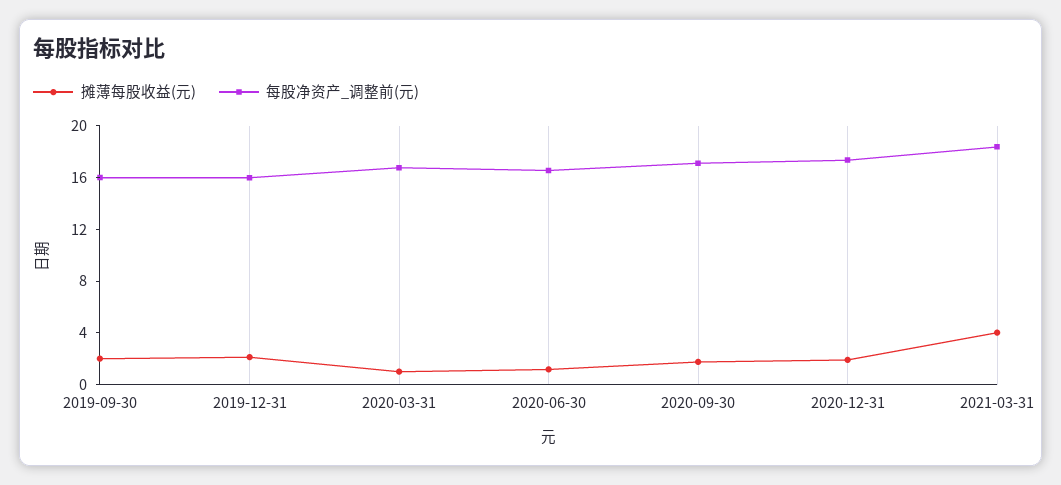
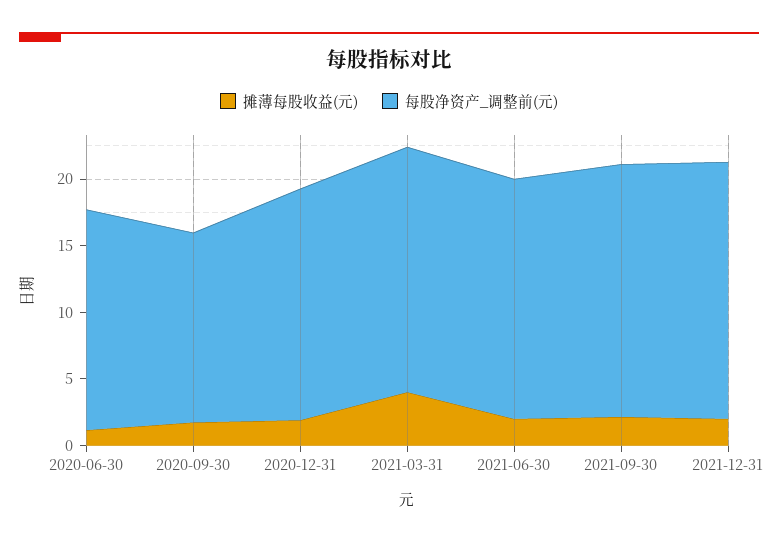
摊薄每股收益(元), 2019-09-30: 2 -> none
每股净资产_调整前(元), 2019-09-30: 16 -> none
摊薄每股收益(元), 2019-12-31: 2 -> none
每股净资产_调整前(元), 2019-12-31: 16 -> none
摊薄每股收益(元), 2020-03-31: 1 -> none
每股净资产_调整前(元), 2020-03-31: 17 -> none
每股净资产_调整前(元), 2020-09-30: 17 -> 14
摊薄每股收益(元), 2021-06-30: none -> 2
每股净资产_调整前(元), 2021-06-30: none -> 18
摊薄每股收益(元), 2021-09-30: none -> 2
每股净资产_调整前(元), 2021-09-30: none -> 19
摊薄每股收益(元), 2021-12-31: none -> 2
每股净资产_调整前(元), 2021-12-31: none -> 19

